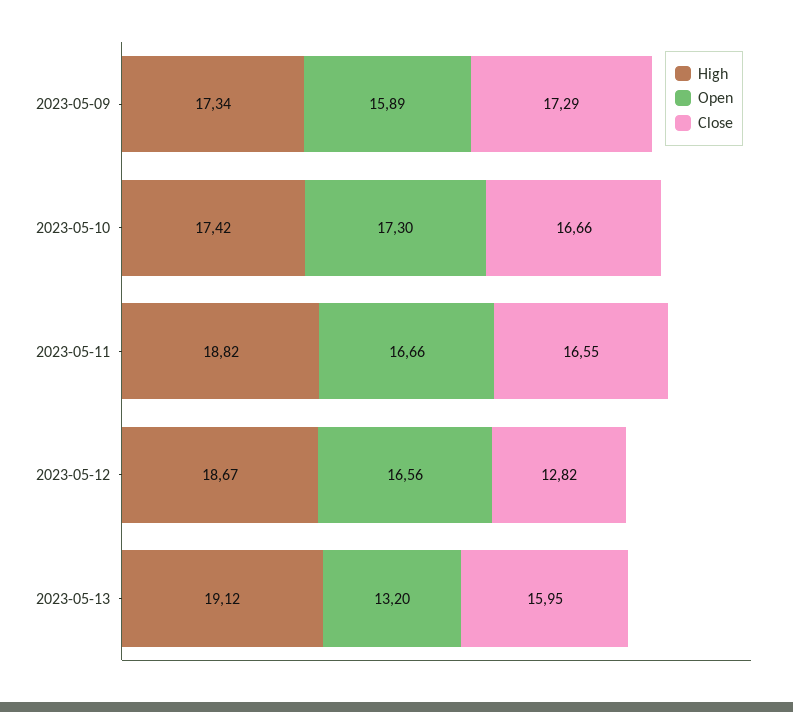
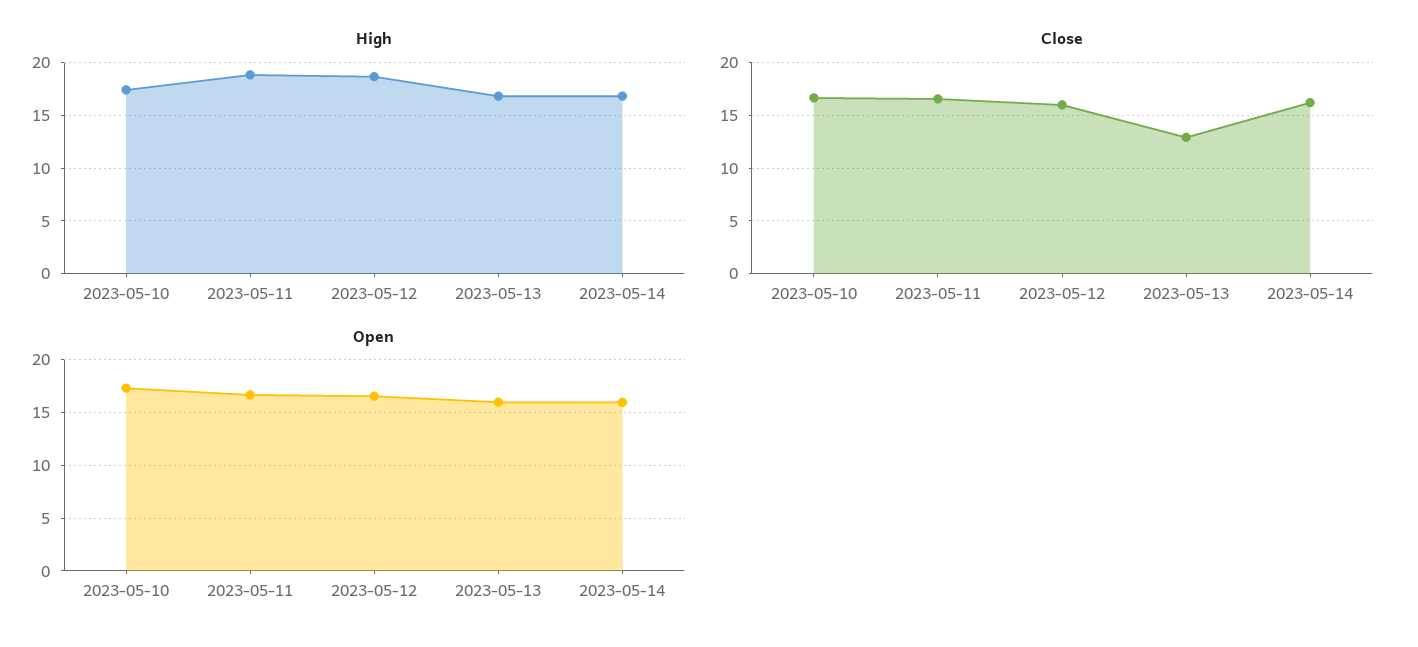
High, 2023-05-09: 17.34 -> none
Open, 2023-05-09: 15.89 -> none
Close, 2023-05-09: 17.29 -> none
Close, 2023-05-12: 12.82 -> 16
High, 2023-05-13: 19.12 -> 17
Open, 2023-05-13: 13.2 -> 16
Close, 2023-05-13: 15.95 -> 13
High, 2023-05-14: none -> 17
Close, 2023-05-14: none -> 16
Open, 2023-05-14: none -> 16

